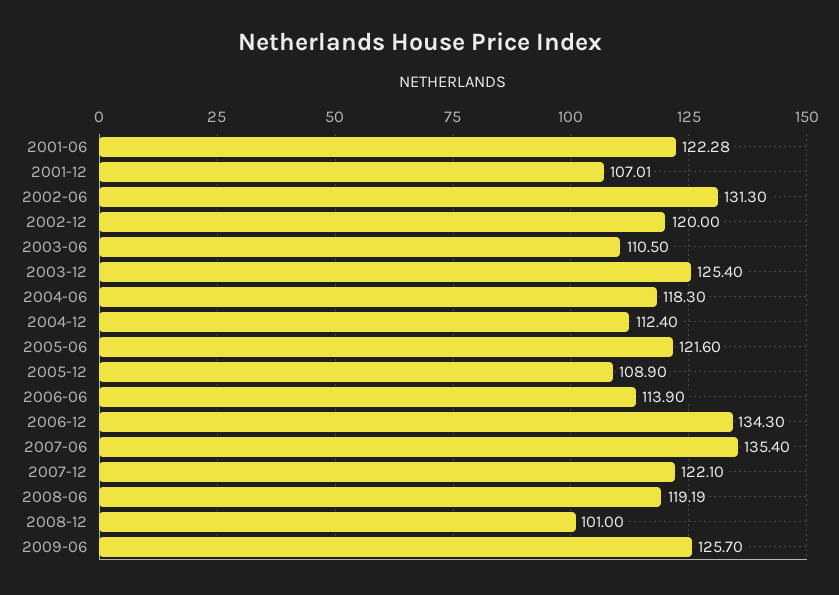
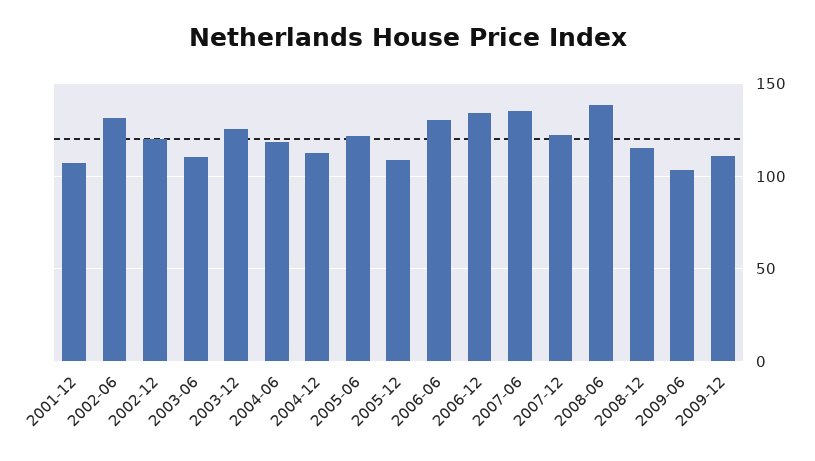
2001-06: 122.28 -> none
2006-06: 113.9 -> 130
2008-06: 119.19 -> 140
2008-12: 101 -> 115
2009-06: 125.7 -> 105
2009-12: none -> 110

